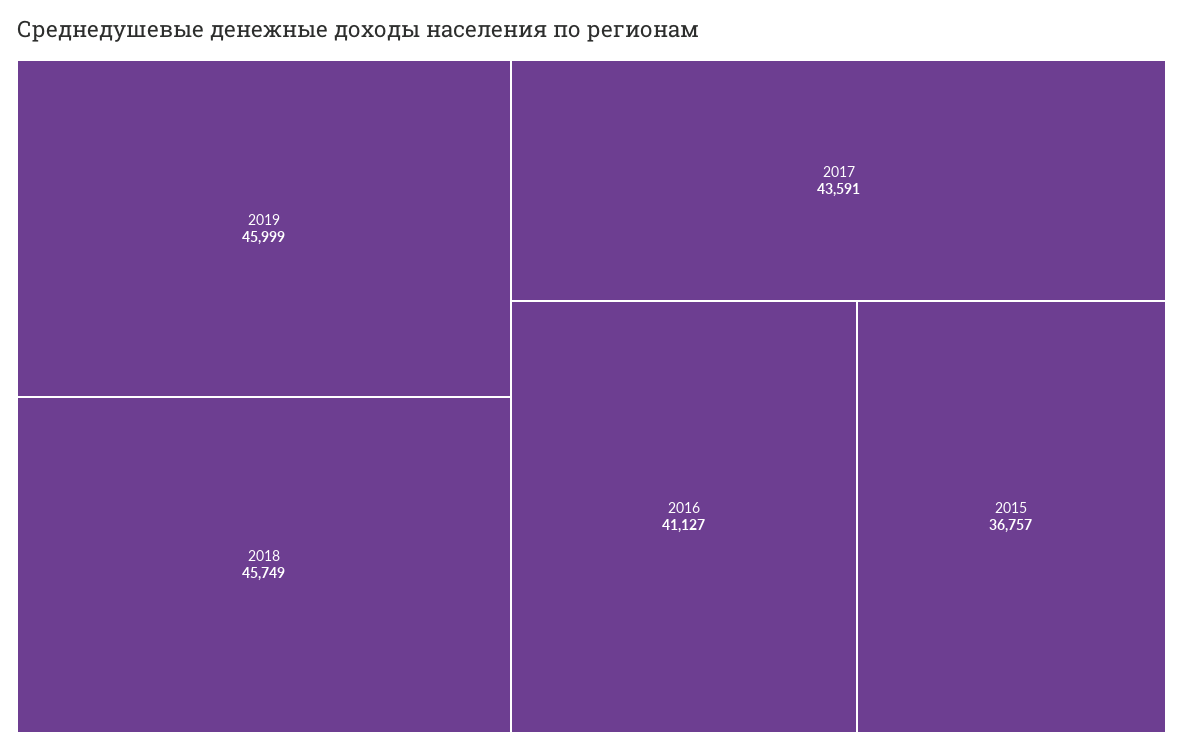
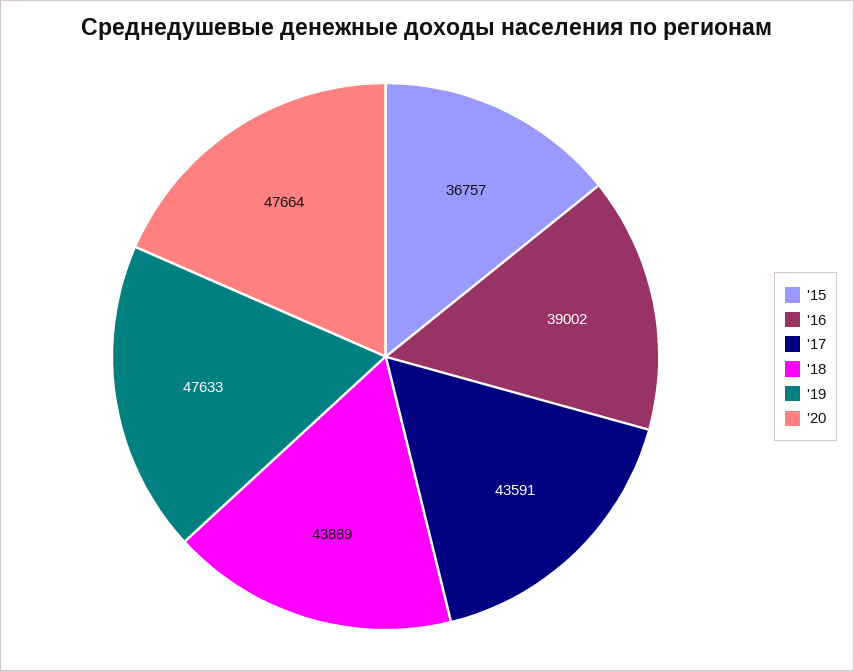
2019: 45999 -> 47633
2018: 45749 -> 43889
2016: 41127 -> 39002
'20: none -> 47664

